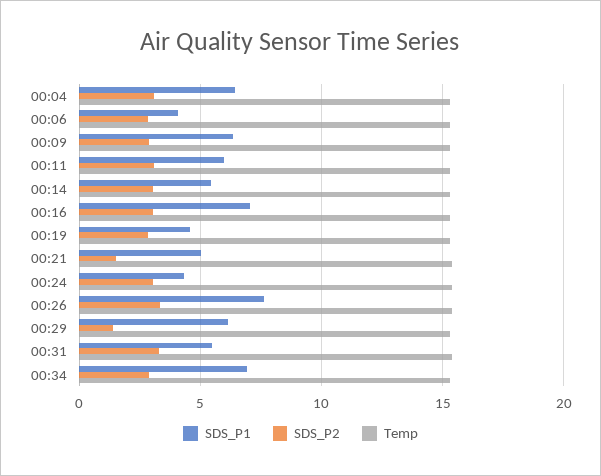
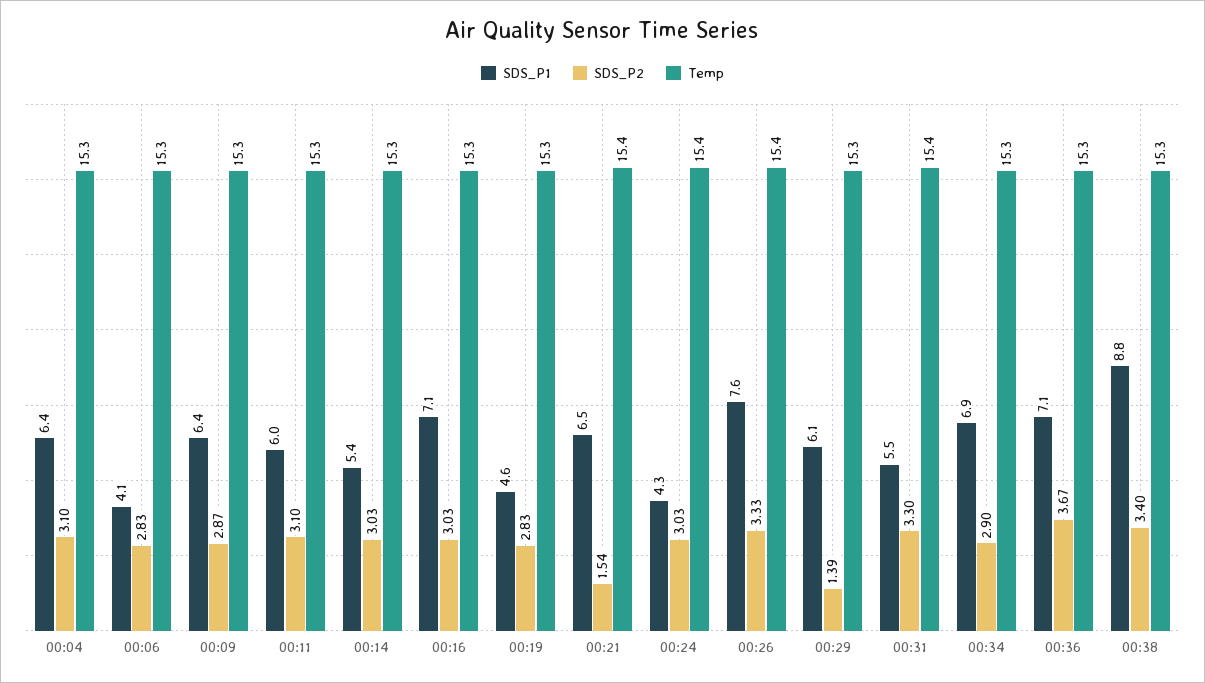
SDS_P1, 00:21: 5 -> 6.5
SDS_P1, 00:36: none -> 7.1
SDS_P2, 00:36: none -> 3.67
Temp, 00:36: none -> 15.3
SDS_P1, 00:38: none -> 8.8
SDS_P2, 00:38: none -> 3.4
Temp, 00:38: none -> 15.3

